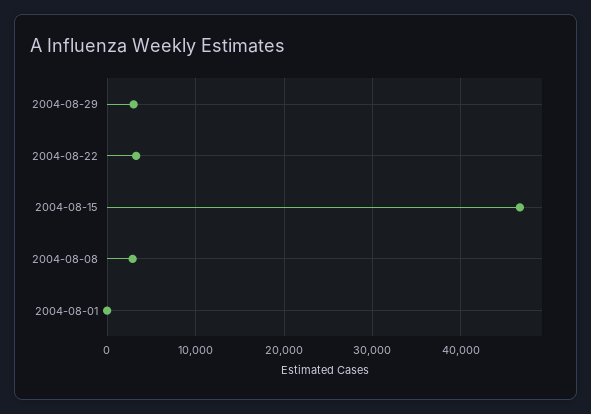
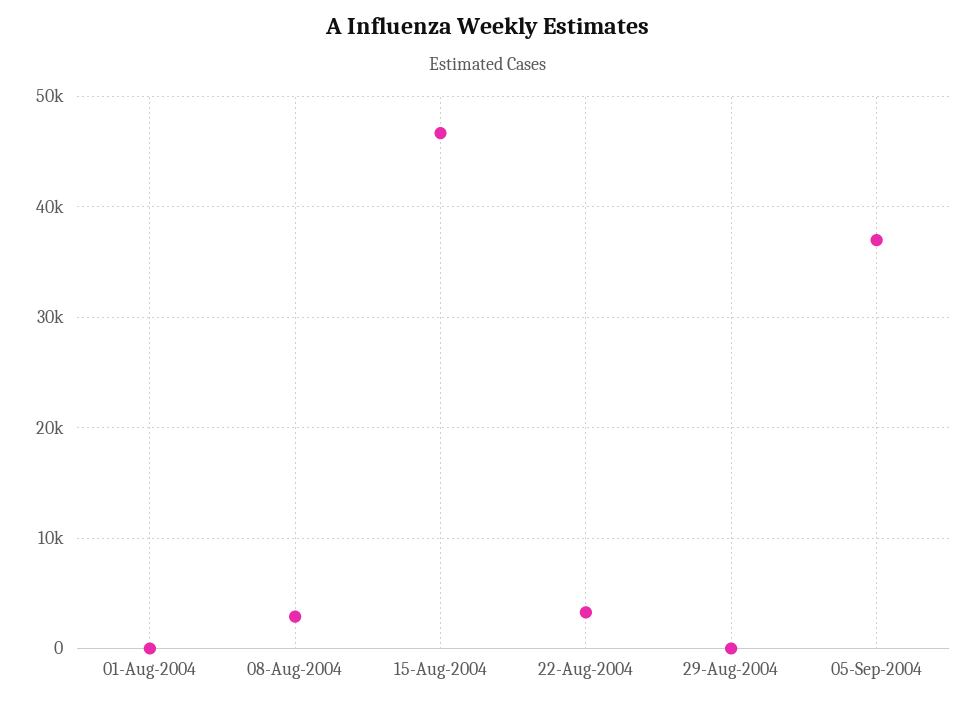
2004-08-29: 3000 -> 0
05-Sep-2004: none -> 37000

